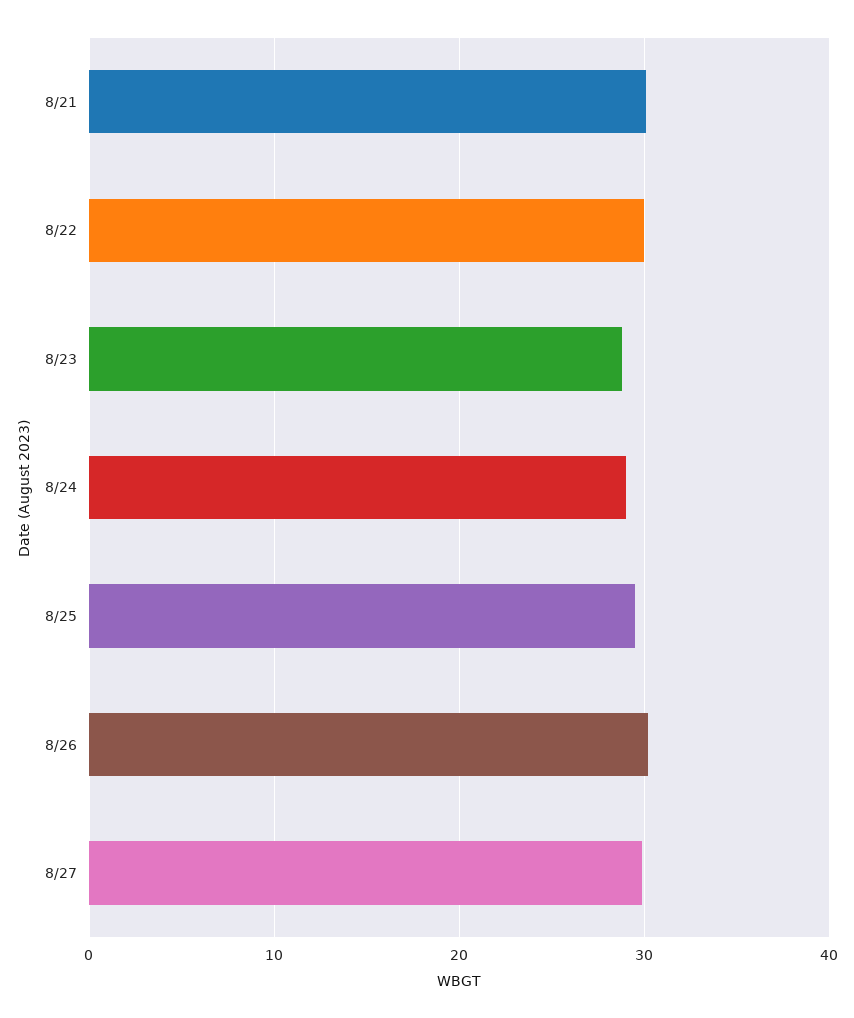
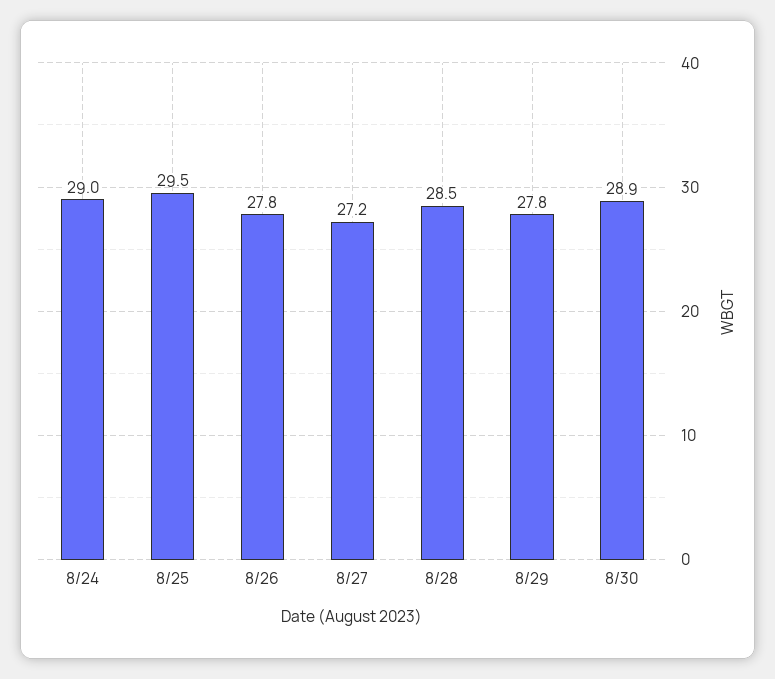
8/21: 30 -> none
8/22: 30 -> none
8/23: 29 -> none
8/26: 30 -> 27.8
8/27: 30 -> 27.2
8/28: none -> 28.5
8/29: none -> 27.8
8/30: none -> 28.9

